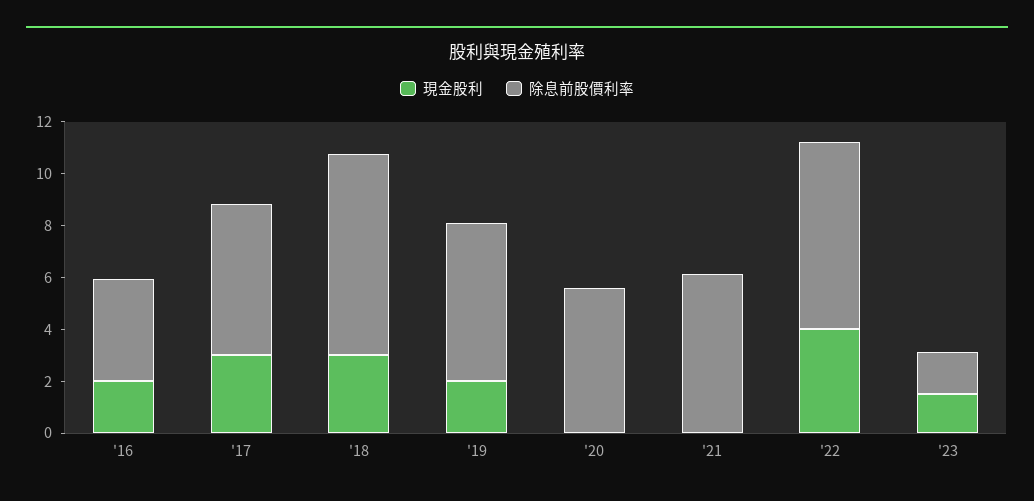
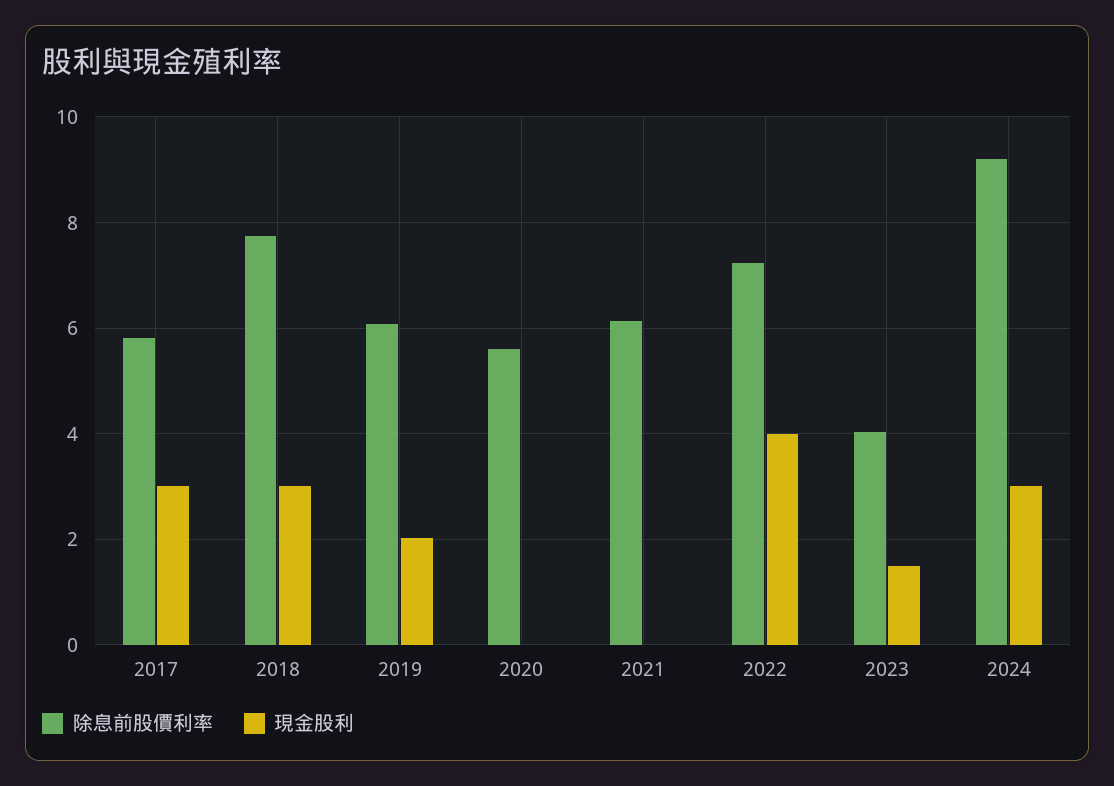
現金股利, '16: 2 -> none
除息前股價利率, '16: 4 -> none
除息前股價利率, '23: 1.5 -> 4
除息前股價利率, 2024: none -> 9.2
現金股利, 2024: none -> 3

